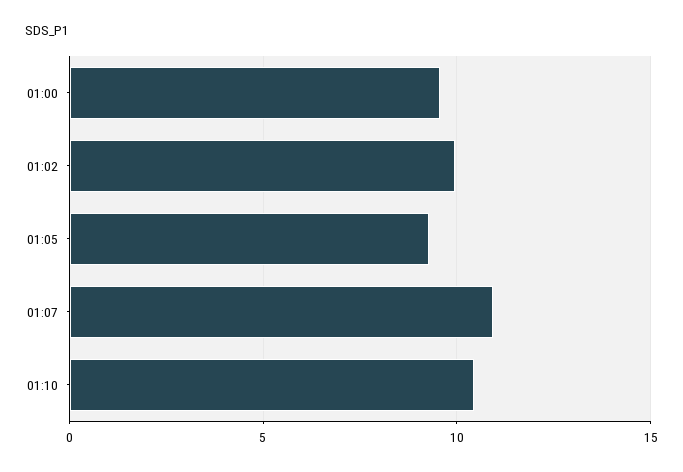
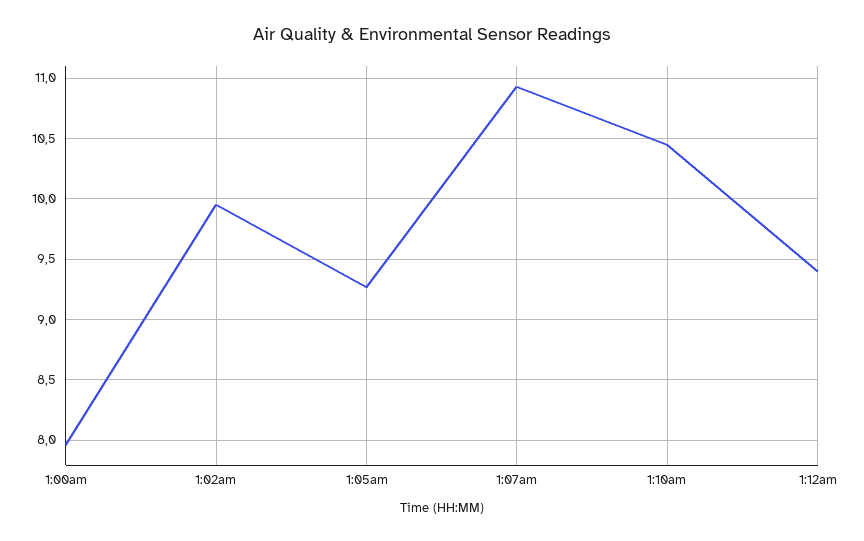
01:00: 9.5 -> 7.95
1:12am: none -> 9.4

